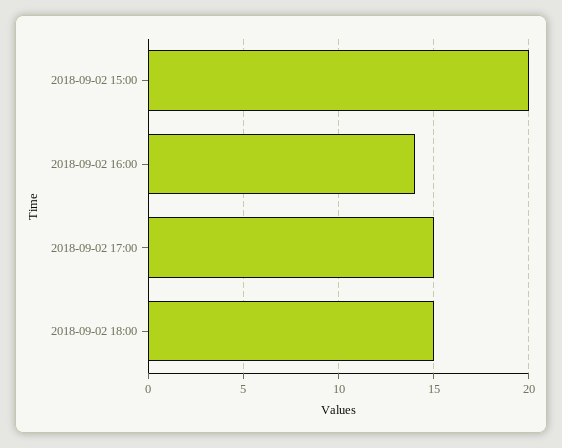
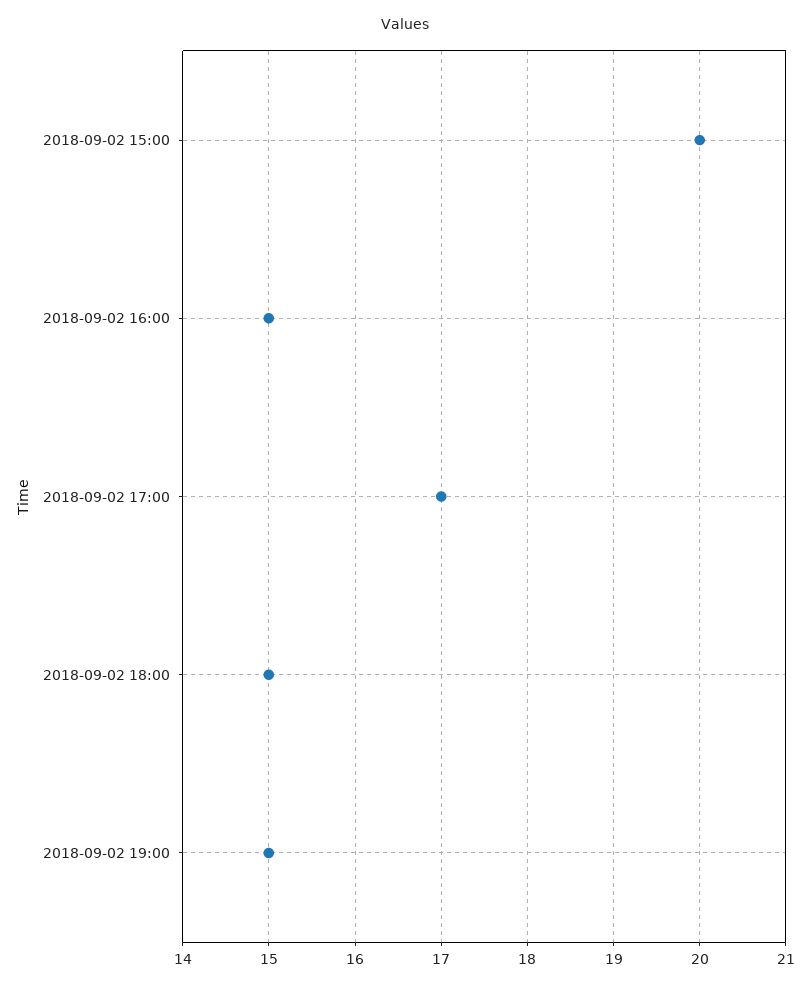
2018-09-02 16:00: 14 -> 15
2018-09-02 17:00: 15 -> 17
2018-09-02 19:00: none -> 15

